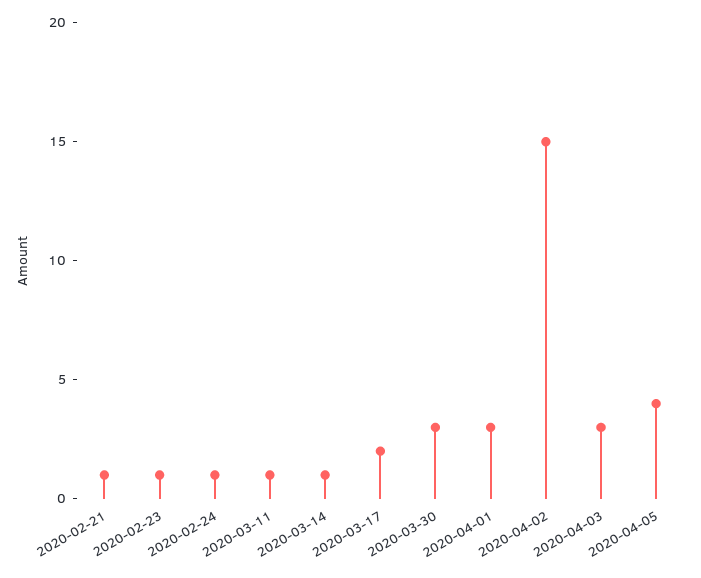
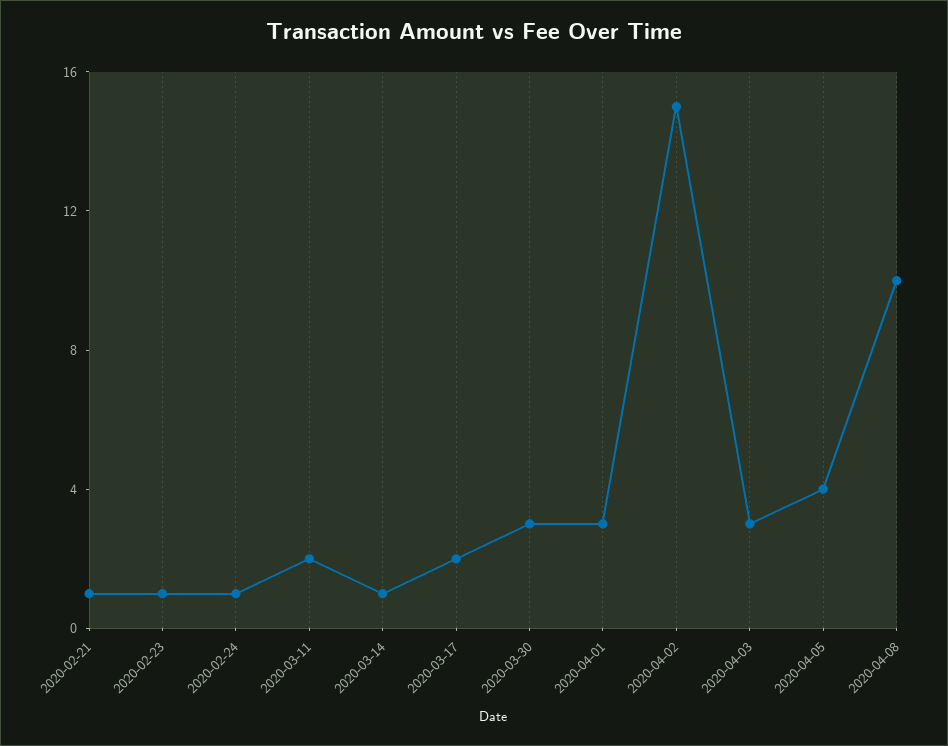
2020-03-11: 1 -> 2
2020-04-08: none -> 10

